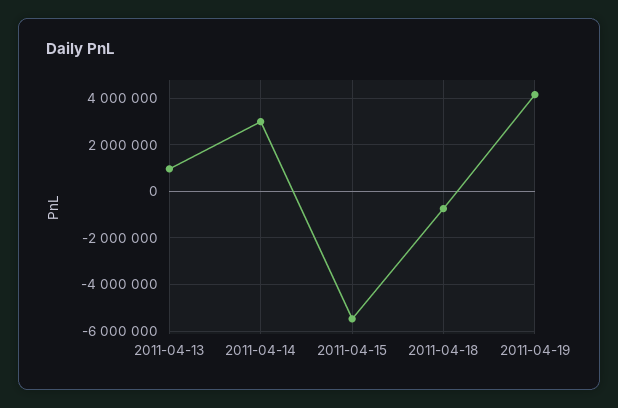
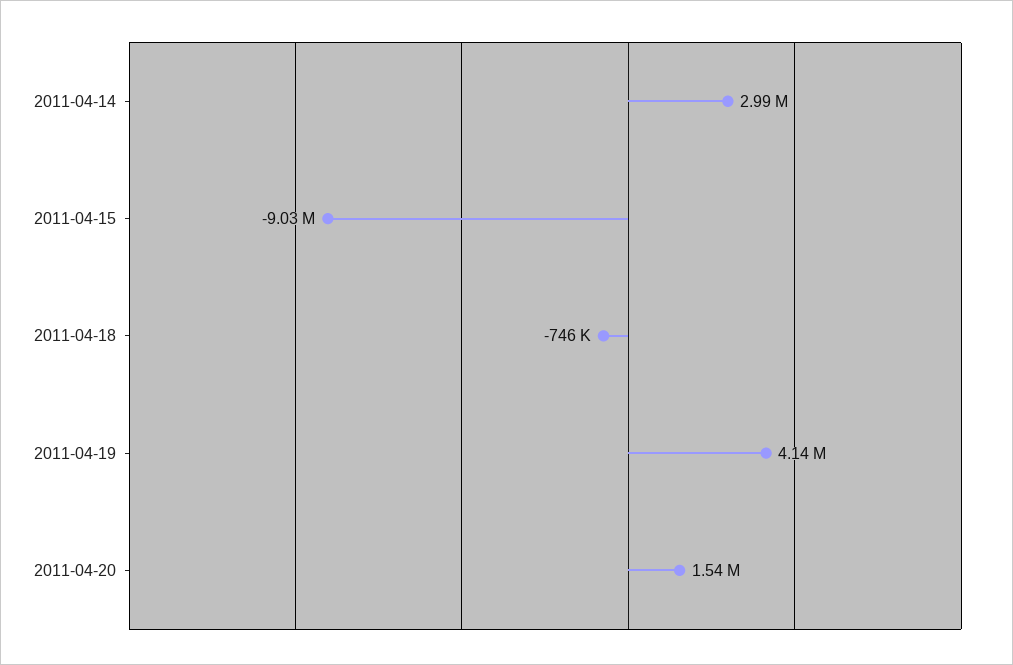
2011-04-13: 1000000 -> none
2011-04-15: -5500000 -> -9030000
2011-04-20: none -> 1540000

